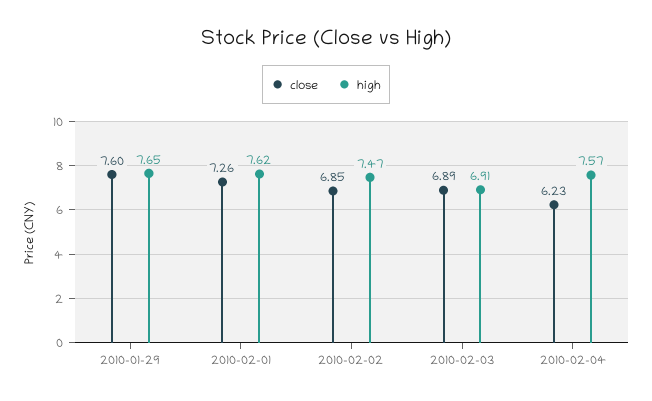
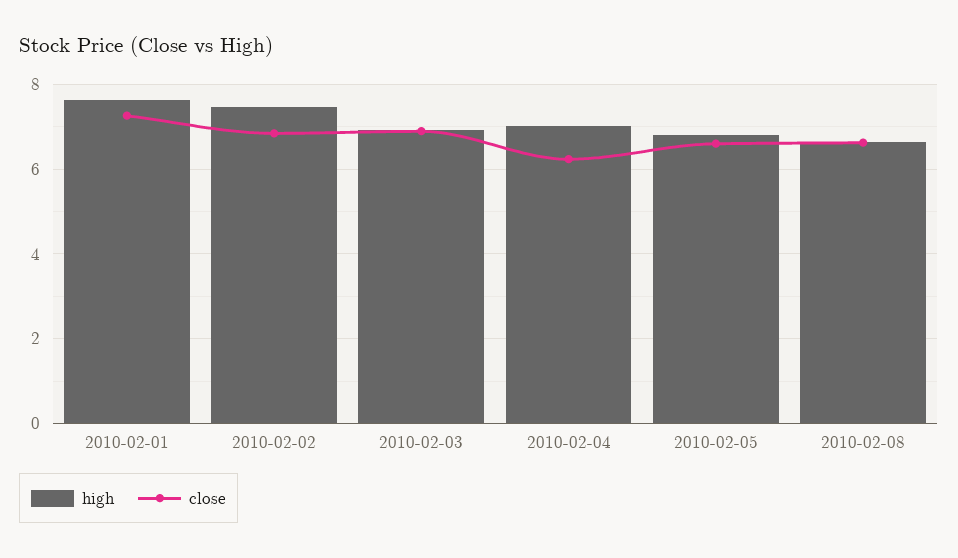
close, 2010-01-29: 7.6 -> none
high, 2010-01-29: 7.65 -> none
high, 2010-02-04: 7.57 -> 7
high, 2010-02-05: none -> 6.8
close, 2010-02-05: none -> 6.6
high, 2010-02-08: none -> 6.6
close, 2010-02-08: none -> 6.6

